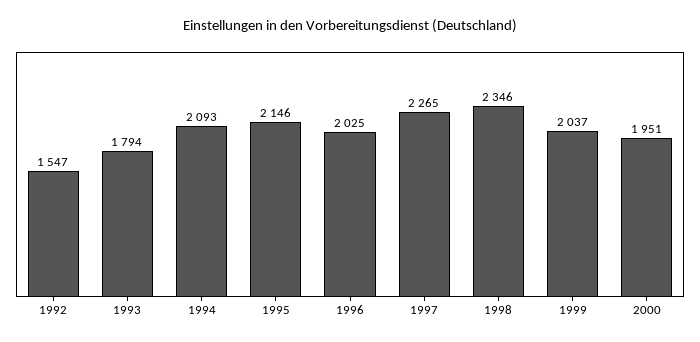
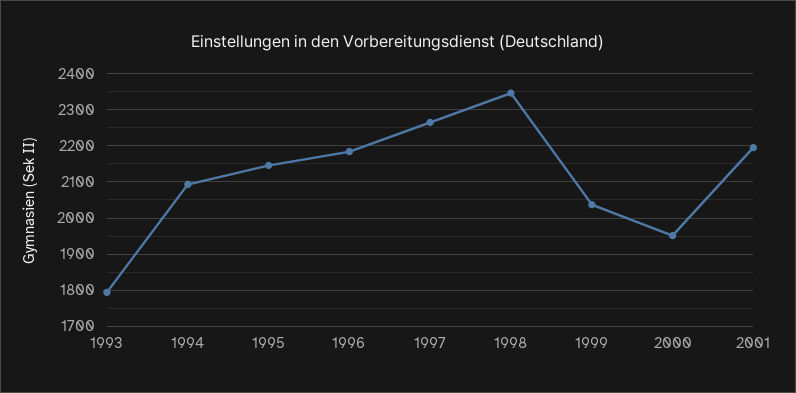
1992: 1547 -> none
1996: 2025 -> 2180
2001: none -> 2200

